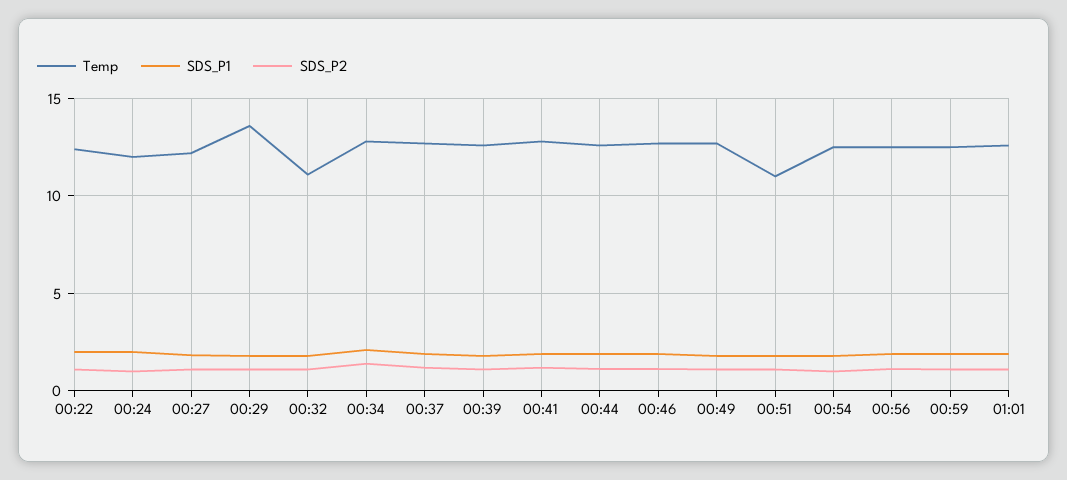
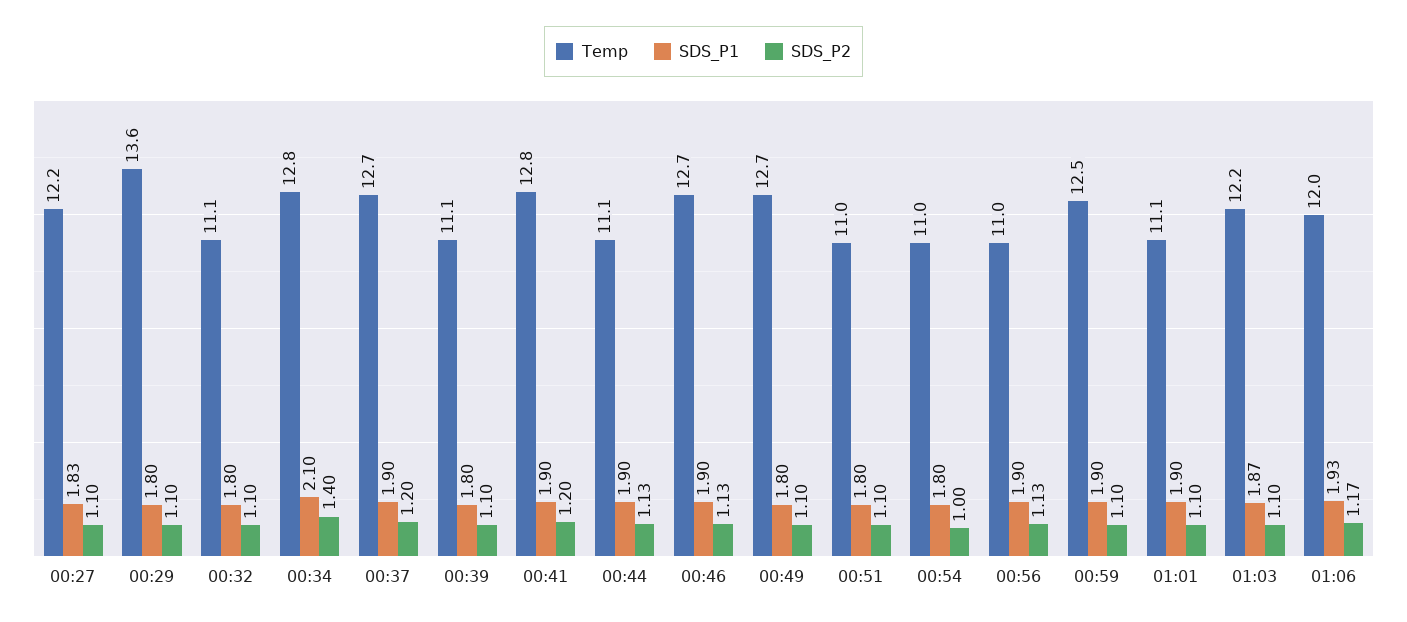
Temp, 00:22: 12.5 -> none
SDS_P1, 00:22: 2 -> none
SDS_P2, 00:22: 1 -> none
Temp, 00:24: 12 -> none
SDS_P1, 00:24: 2 -> none
SDS_P2, 00:24: 1 -> none
Temp, 00:39: 12.5 -> 11.1
Temp, 00:44: 12.5 -> 11.1
Temp, 00:54: 12.5 -> 11
Temp, 00:56: 12.5 -> 11
Temp, 01:01: 12.5 -> 11.1
Temp, 01:03: none -> 12.2
SDS_P1, 01:03: none -> 1.87
SDS_P2, 01:03: none -> 1.1
Temp, 01:06: none -> 12
SDS_P1, 01:06: none -> 1.93
SDS_P2, 01:06: none -> 1.17

